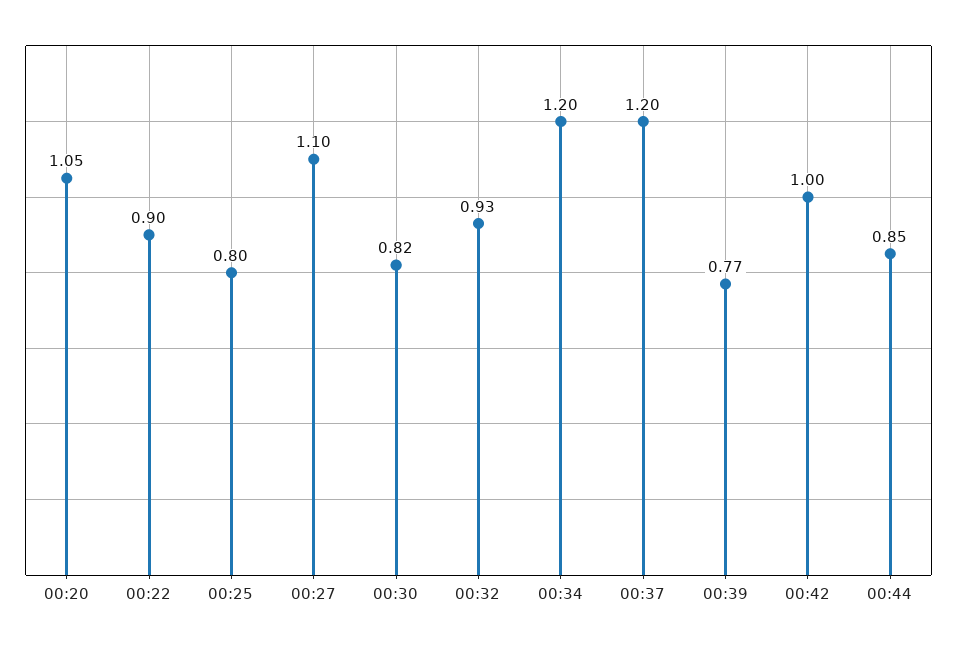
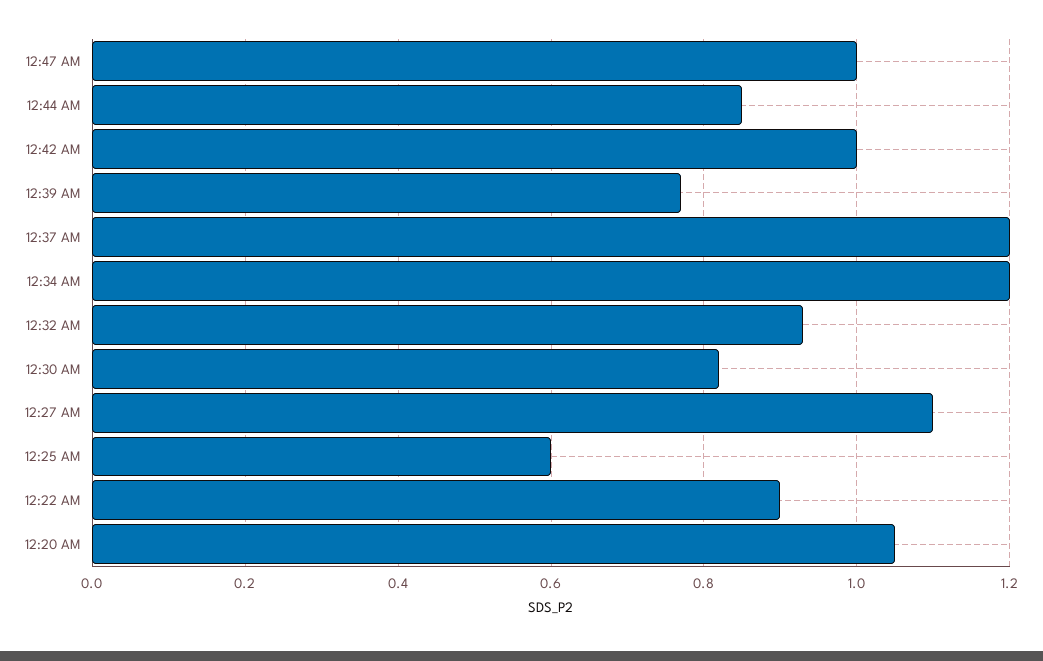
00:25: 0.8 -> 0.6
12:47 AM: none -> 1

